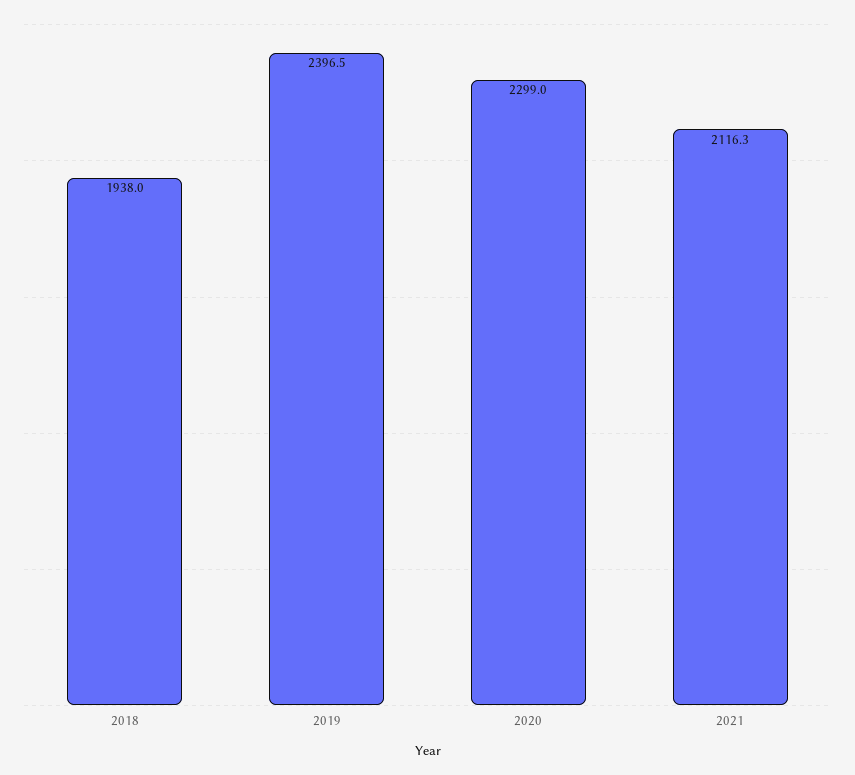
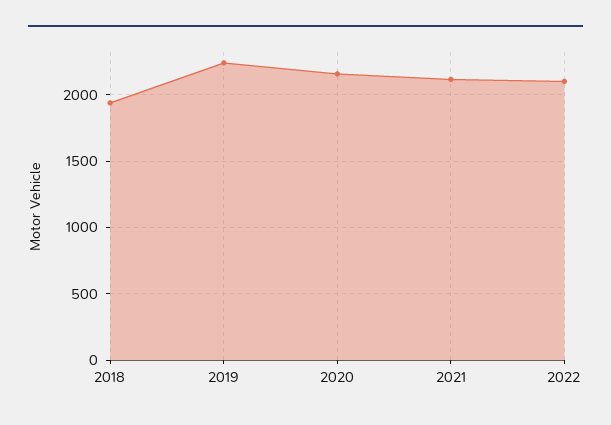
2019: 2396.5 -> 2250
2020: 2299 -> 2150
2022: none -> 2100

